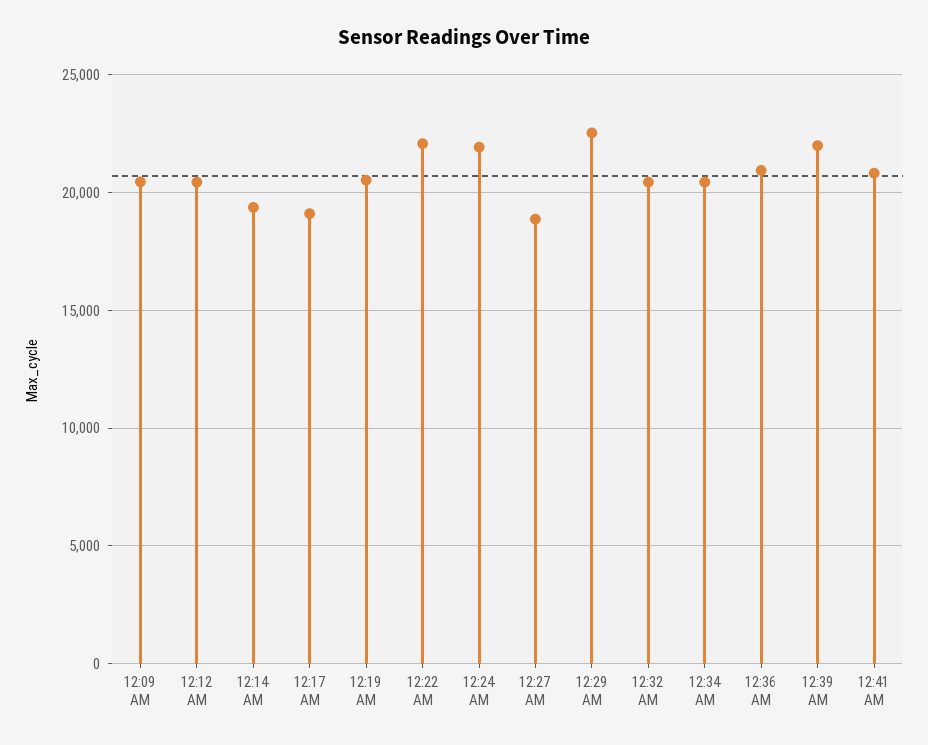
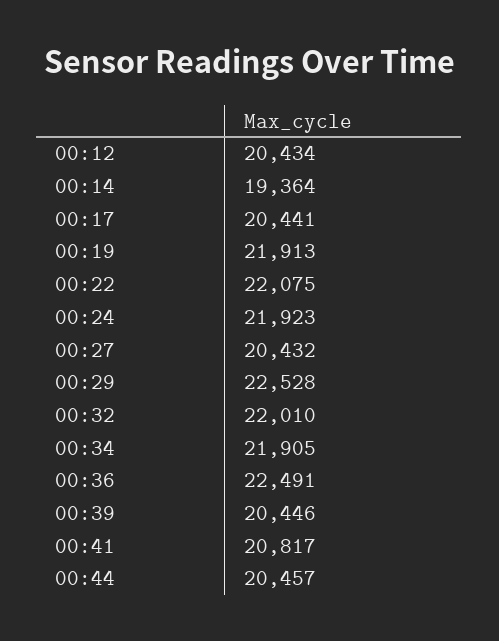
12:09 AM: 20500 -> none
12:17 AM: 19000 -> 20441
12:19 AM: 20500 -> 21913
12:27 AM: 19000 -> 20432
12:32 AM: 20500 -> 22010
12:34 AM: 20500 -> 21905
12:36 AM: 21000 -> 22491
12:39 AM: 22000 -> 20446
00:44: none -> 20457

